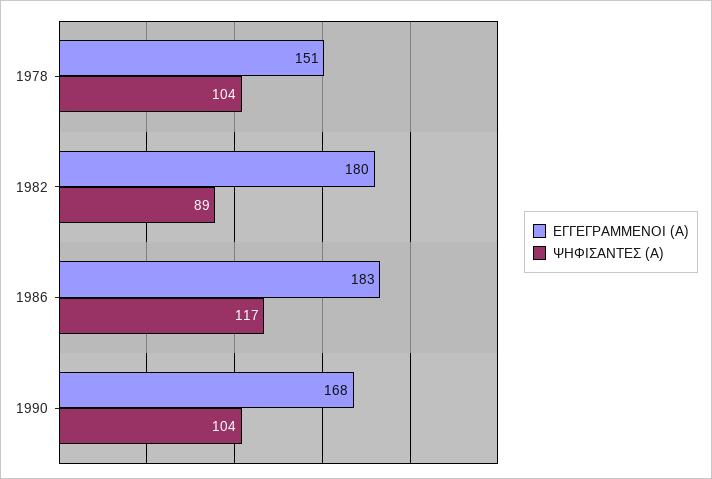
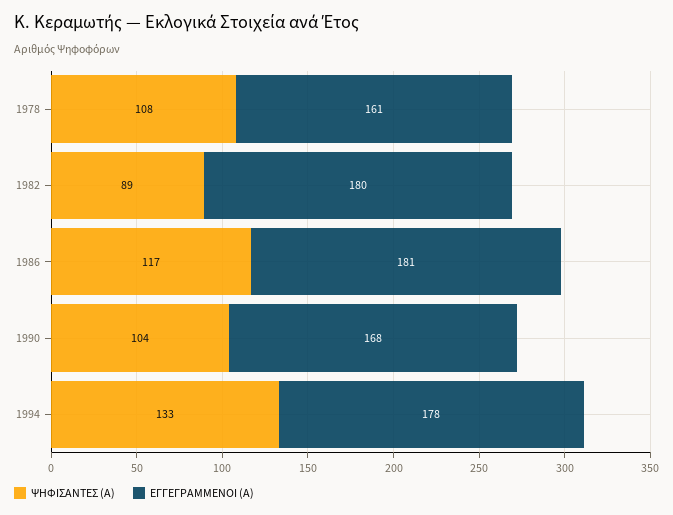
ΕΓΓΕΓΡΑΜΜΕΝΟΙ (Α), 1978: 151 -> 161
ΨΗΦΙΣΑΝΤΕΣ (Α), 1978: 104 -> 108
ΕΓΓΕΓΡΑΜΜΕΝΟΙ (Α), 1986: 183 -> 181
ΨΗΦΙΣΑΝΤΕΣ (Α), 1994: none -> 133
ΕΓΓΕΓΡΑΜΜΕΝΟΙ (Α), 1994: none -> 178

